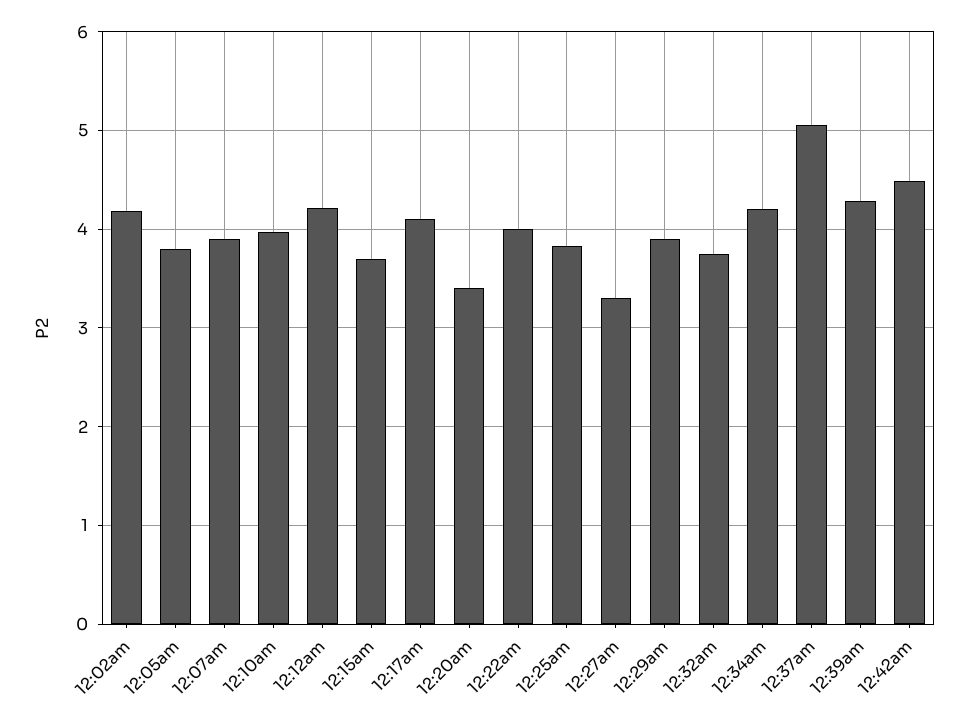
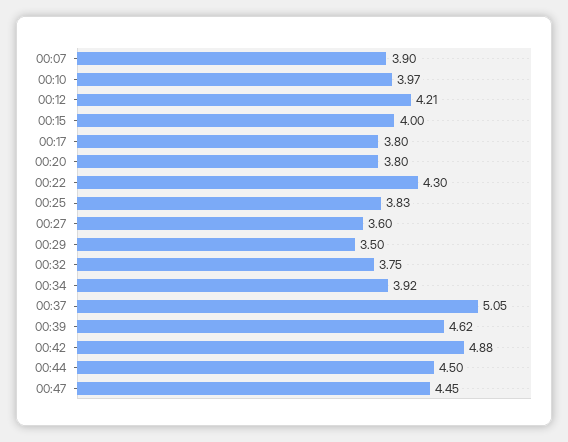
12:02am: 4.2 -> none
12:05am: 3.8 -> none
12:15am: 3.7 -> 4
12:17am: 4.1 -> 3.8
12:20am: 3.4 -> 3.8
12:22am: 4 -> 4.3
12:27am: 3.3 -> 3.6
12:29am: 3.9 -> 3.5
12:34am: 4.2 -> 3.92
12:39am: 4.3 -> 4.62
12:42am: 4.5 -> 4.88
00:44: none -> 4.5
00:47: none -> 4.45

